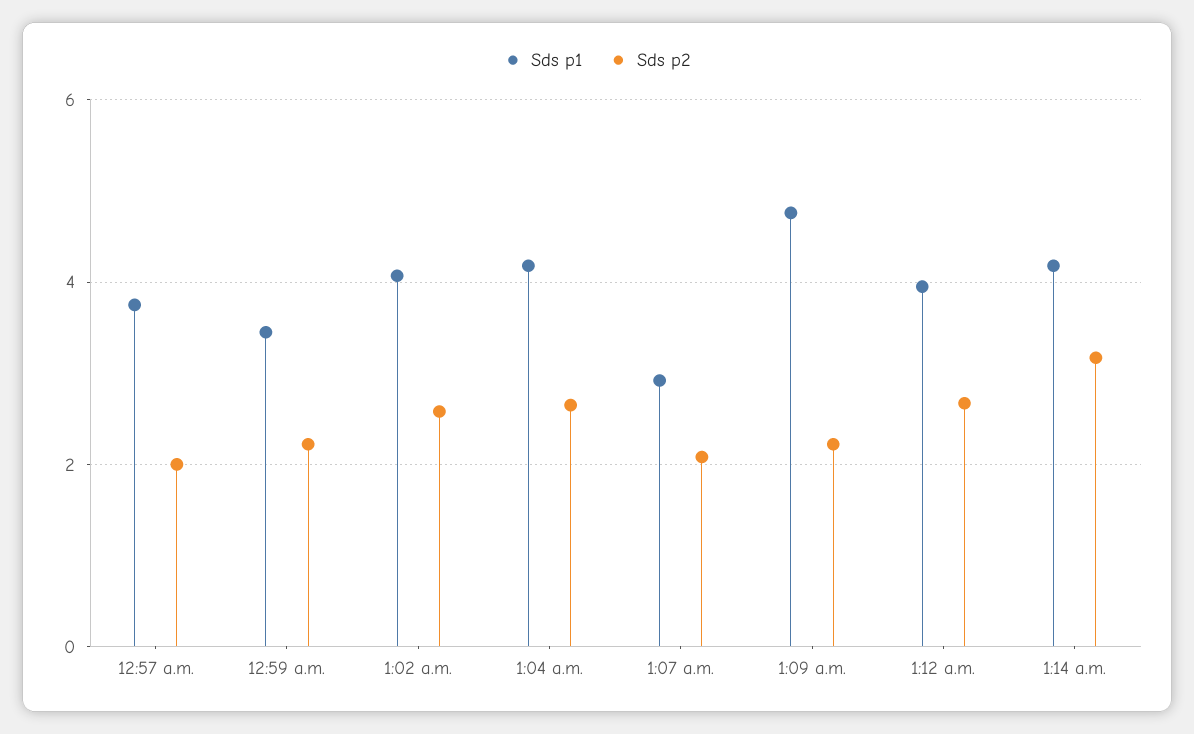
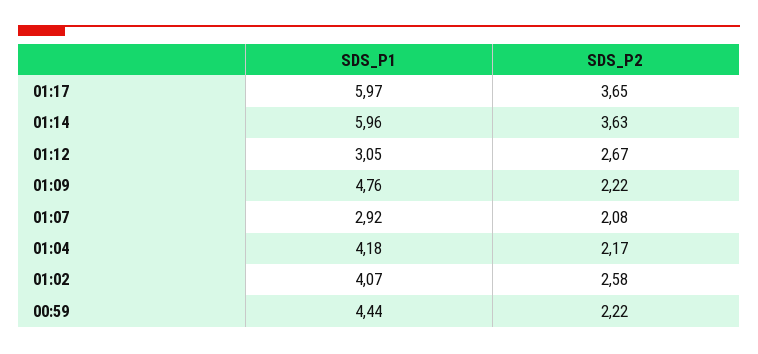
Sds p1, 12:57 a.m.: 3.8 -> none
Sds p2, 12:57 a.m.: 2 -> none
Sds p1, 12:59 a.m.: 3.4 -> 4.44
Sds p2, 1:04 a.m.: 2.6 -> 2.17
Sds p1, 1:12 a.m.: 4 -> 3.05
Sds p1, 1:14 a.m.: 4.2 -> 5.96
Sds p2, 1:14 a.m.: 3.2 -> 3.63
Sds p1, 01:17: none -> 5.97
Sds p2, 01:17: none -> 3.65

